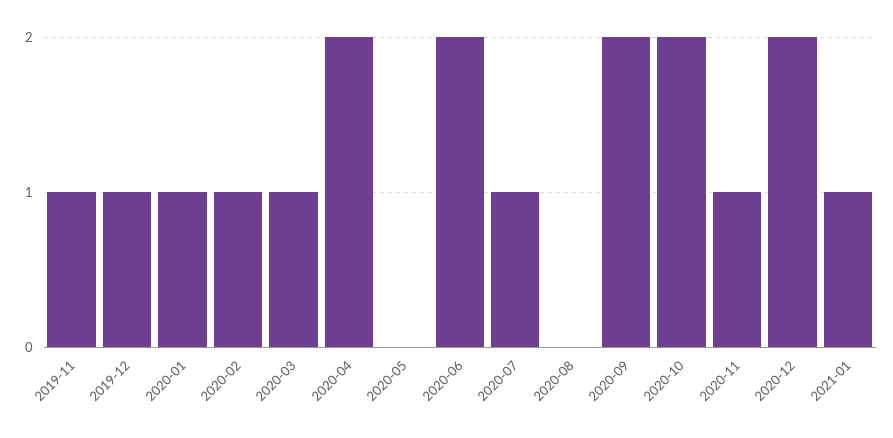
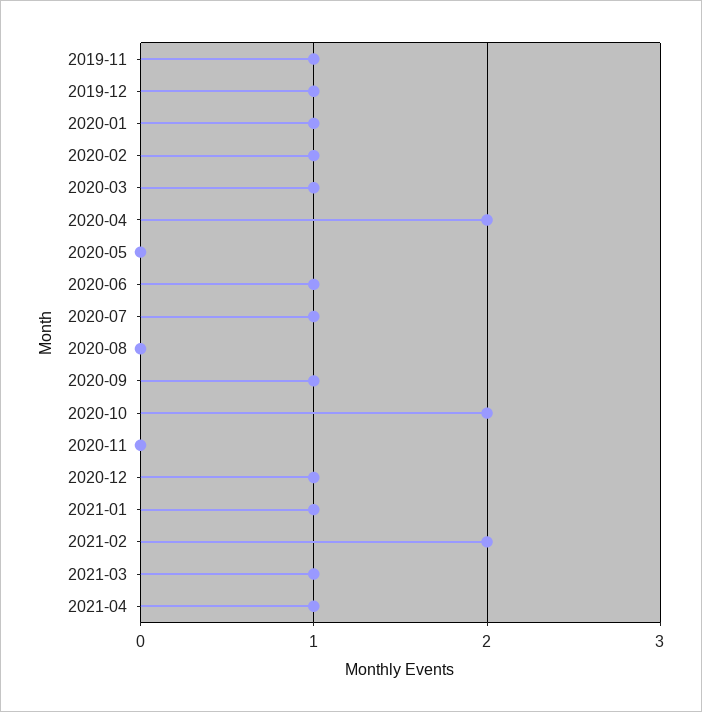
2020-06: 2 -> 1
2020-09: 2 -> 1
2020-11: 1 -> 0
2020-12: 2 -> 1
2021-02: none -> 2
2021-03: none -> 1
2021-04: none -> 1

